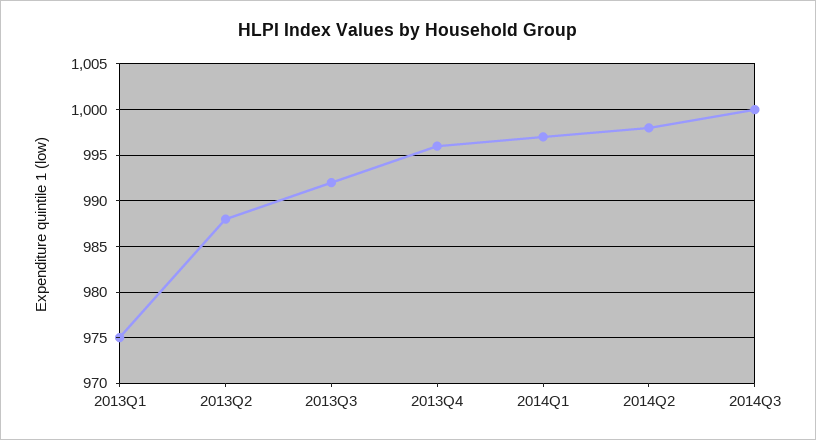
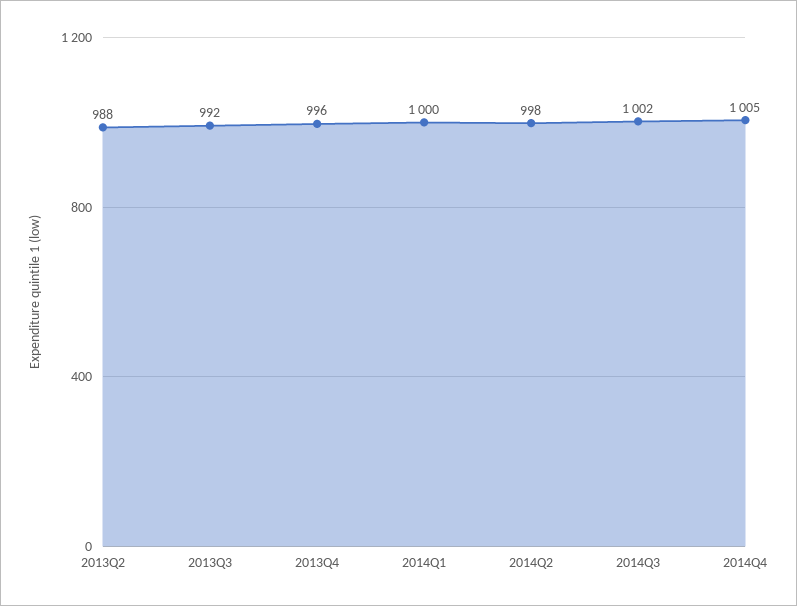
2013Q1: 975 -> none
2014Q1: 997 -> 1000
2014Q3: 1000 -> 1002
2014Q4: none -> 1005

